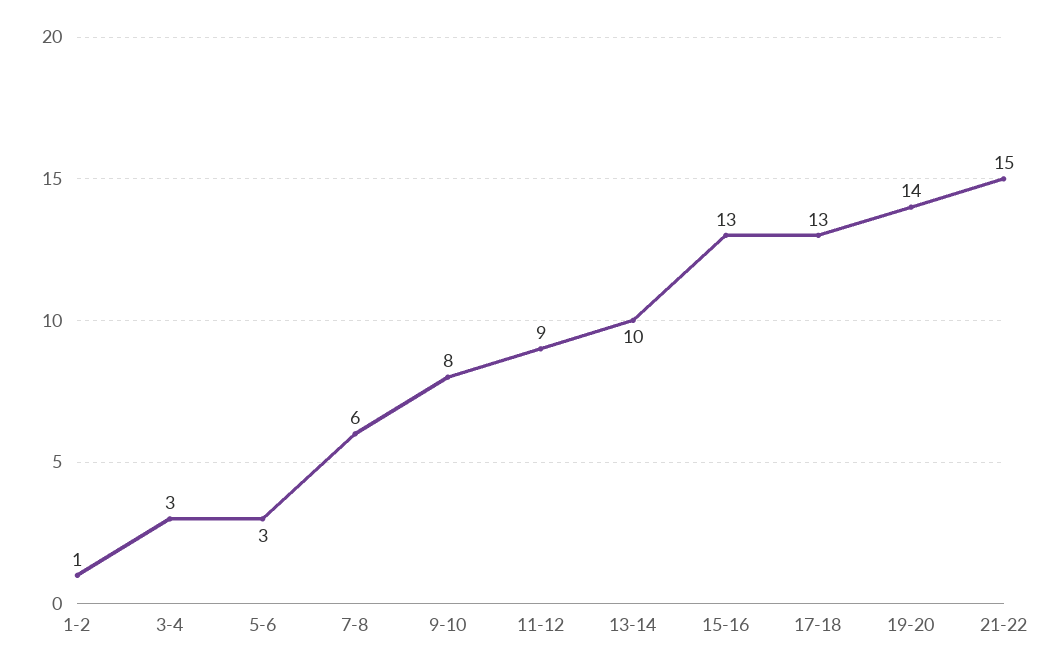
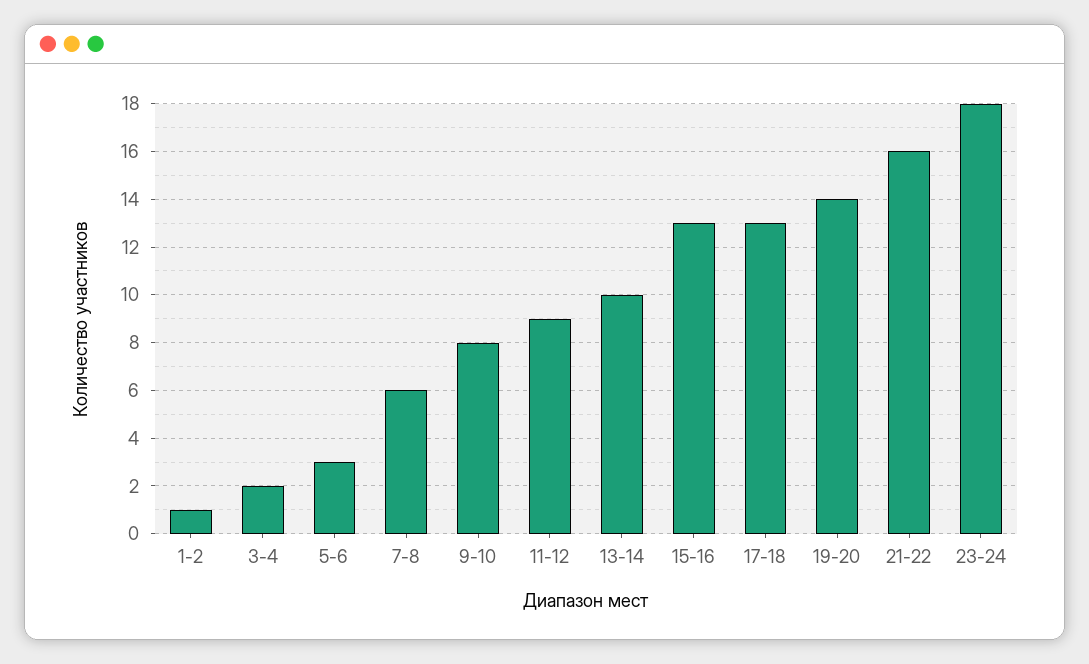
3-4: 3 -> 2
21-22: 15 -> 16
23-24: none -> 18

